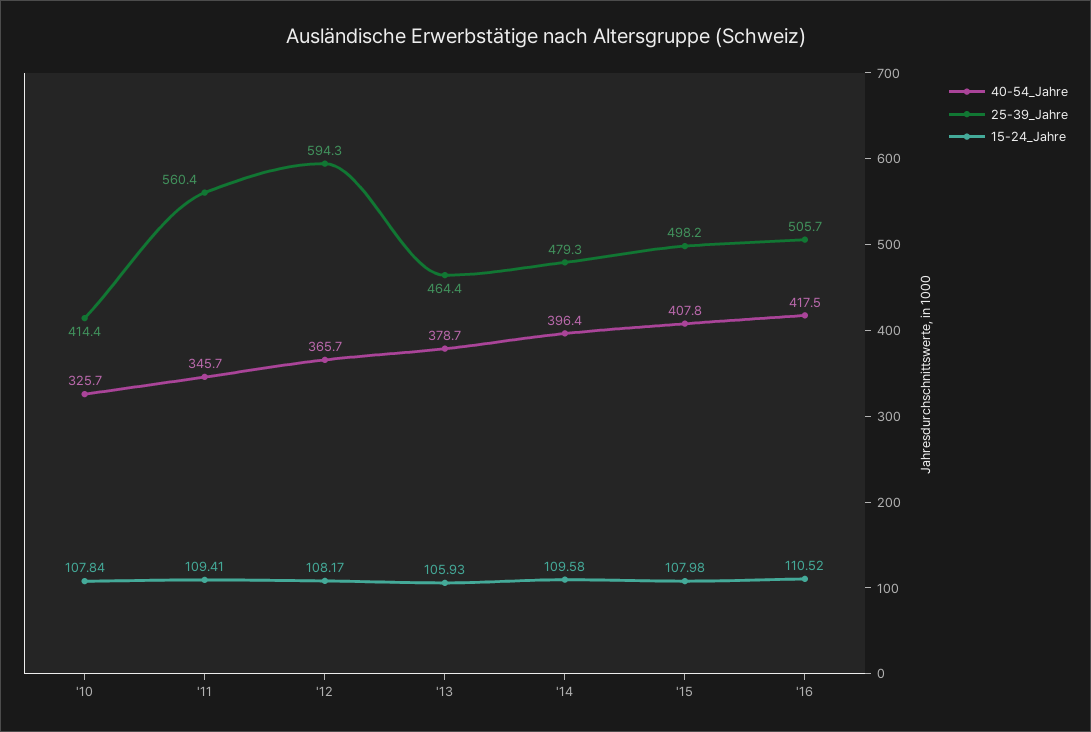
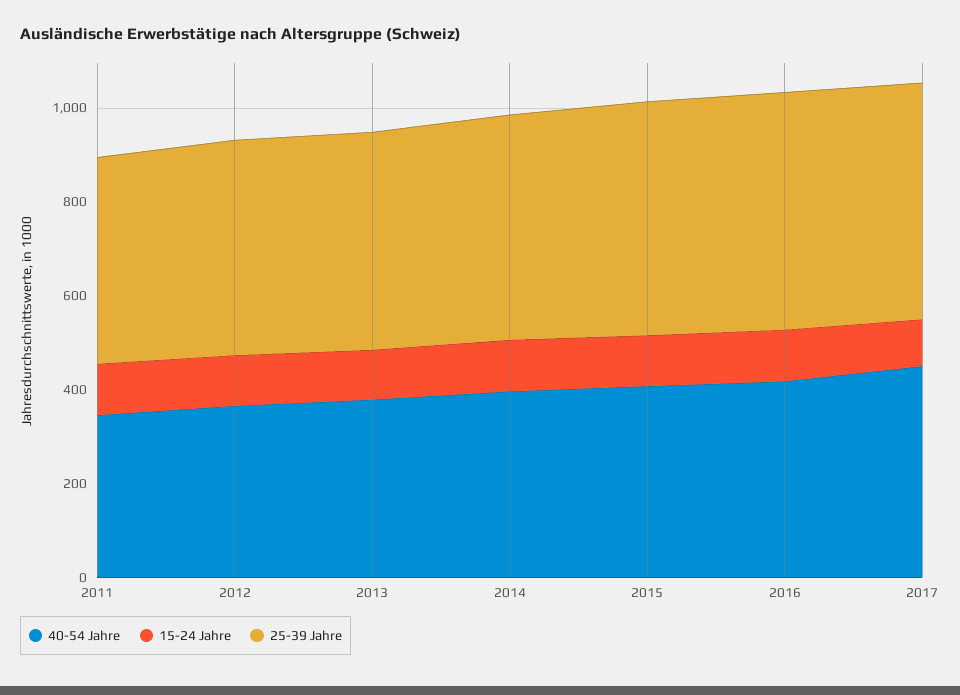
40-54_Jahre, '10: 325.7 -> none
25-39_Jahre, '10: 414.4 -> none
15-24_Jahre, '10: 107.84 -> none
25-39_Jahre, '11: 560.4 -> 450
25-39_Jahre, '12: 594.3 -> 450
40-54_Jahre, 2017: none -> 450
15-24_Jahre, 2017: none -> 100
25-39_Jahre, 2017: none -> 500

